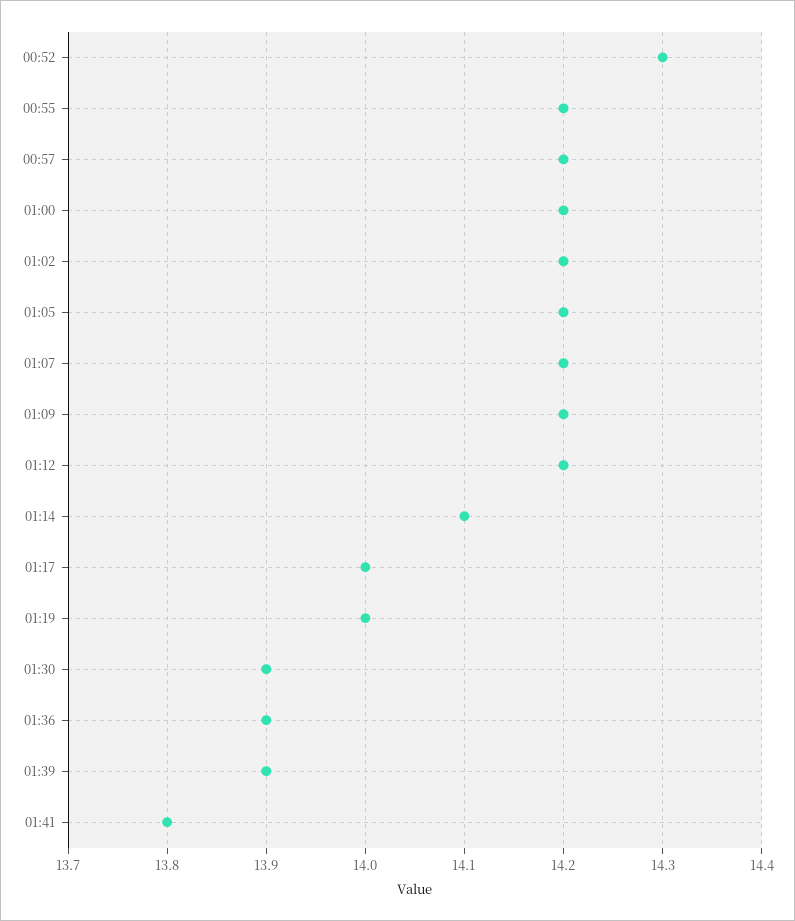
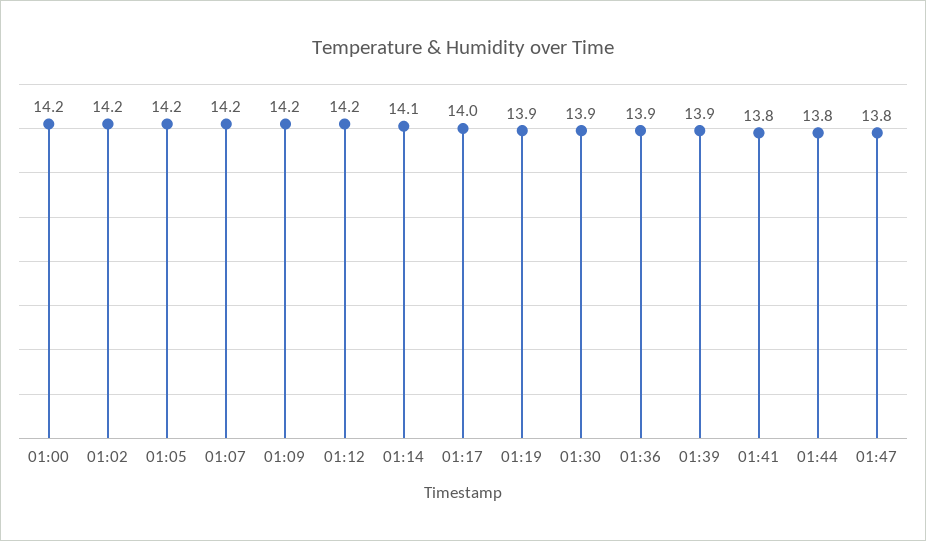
00:52: 14.3 -> none
00:55: 14.2 -> none
00:57: 14.2 -> none
01:19: 14 -> 13.9
01:44: none -> 13.8
01:47: none -> 13.8

